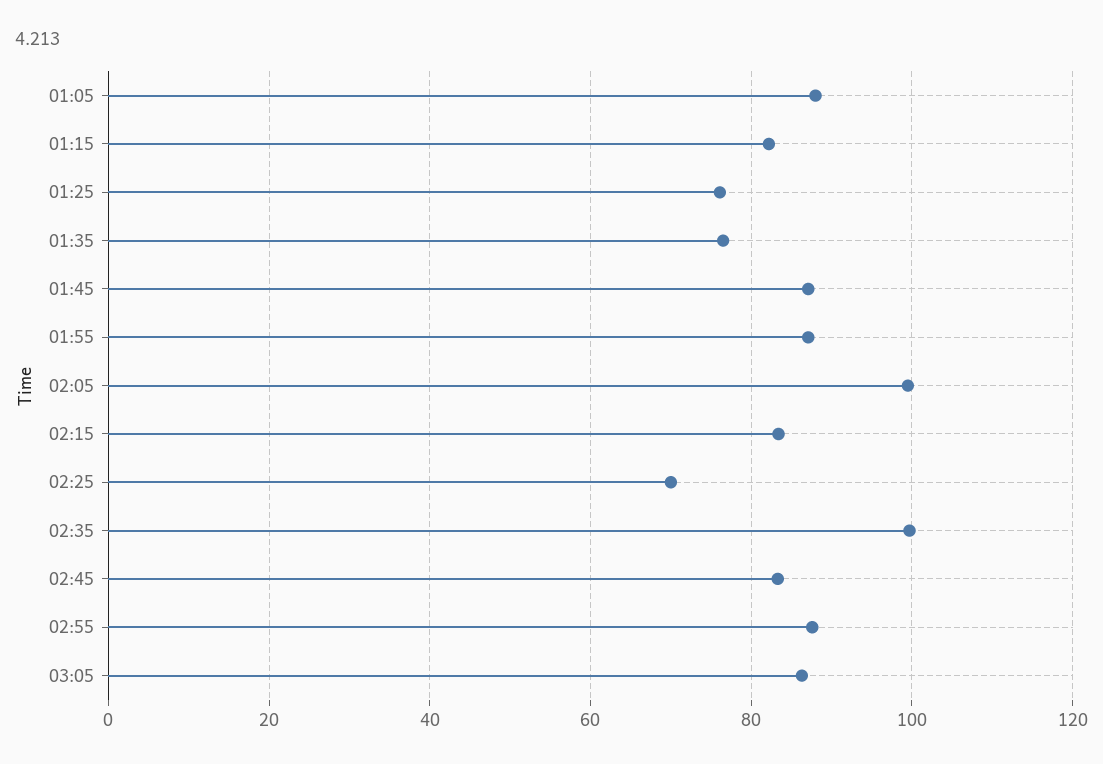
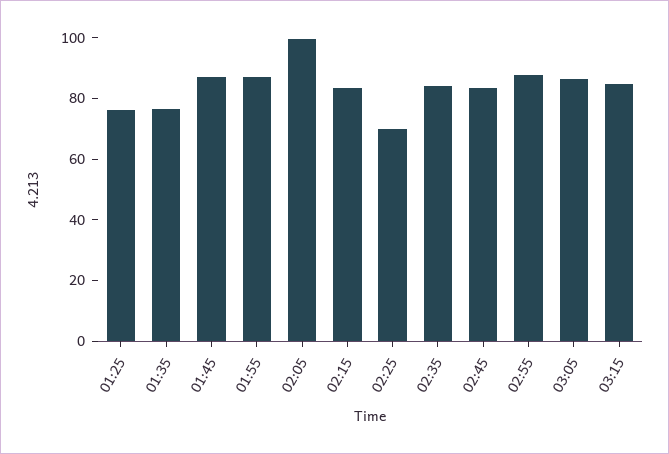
01:05: 88 -> none
01:15: 82 -> none
02:35: 100 -> 85
03:15: none -> 85

